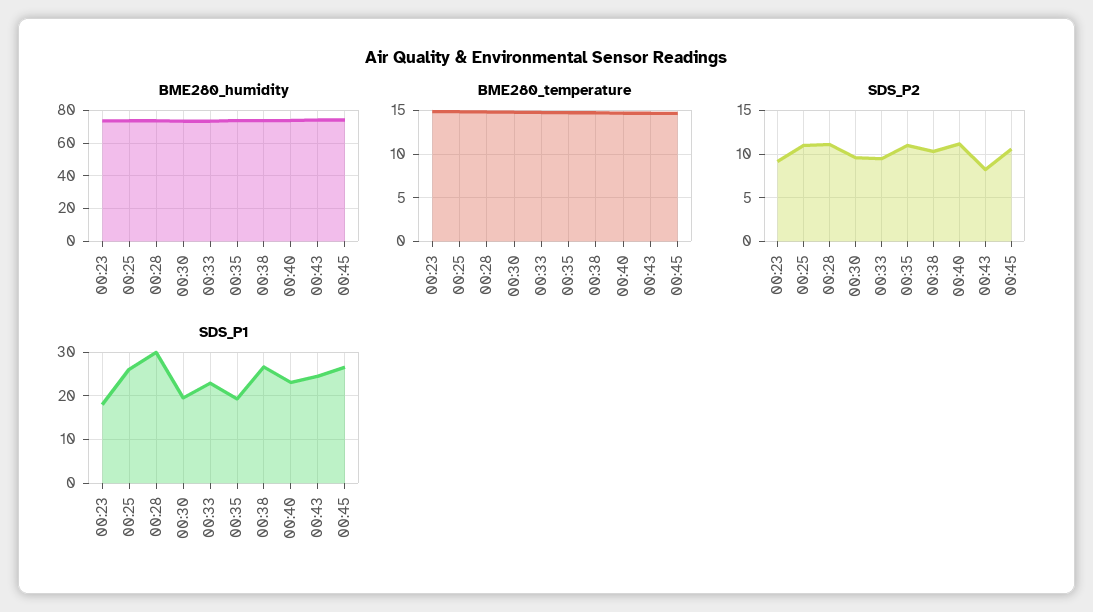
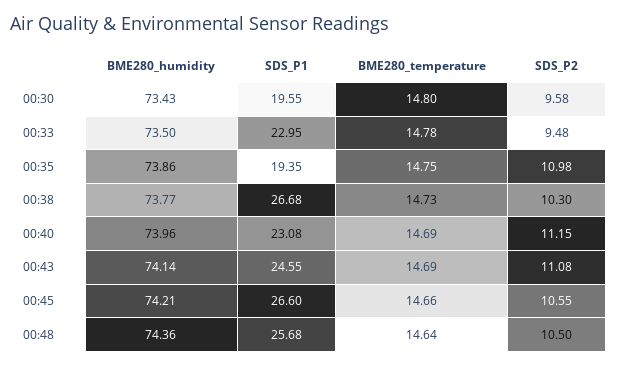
BME280_humidity, 00:23: 75 -> none
BME280_humidity, 00:25: 75 -> none
BME280_humidity, 00:28: 75 -> none
BME280_temperature, 00:23: 15 -> none
BME280_temperature, 00:25: 15 -> none
BME280_temperature, 00:28: 15 -> none
SDS_P2, 00:23: 9 -> none
SDS_P2, 00:25: 11 -> none
SDS_P2, 00:28: 11 -> none
SDS_P2, 00:43: 8 -> 11.08
SDS_P1, 00:23: 18 -> none
SDS_P1, 00:25: 26 -> none
SDS_P1, 00:28: 30 -> none
BME280_humidity, 00:48: none -> 74.36
SDS_P1, 00:48: none -> 25.68
BME280_temperature, 00:48: none -> 14.64
SDS_P2, 00:48: none -> 10.5

